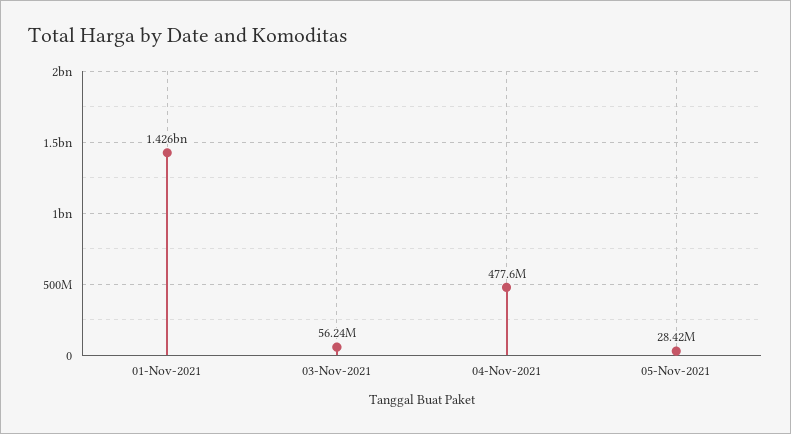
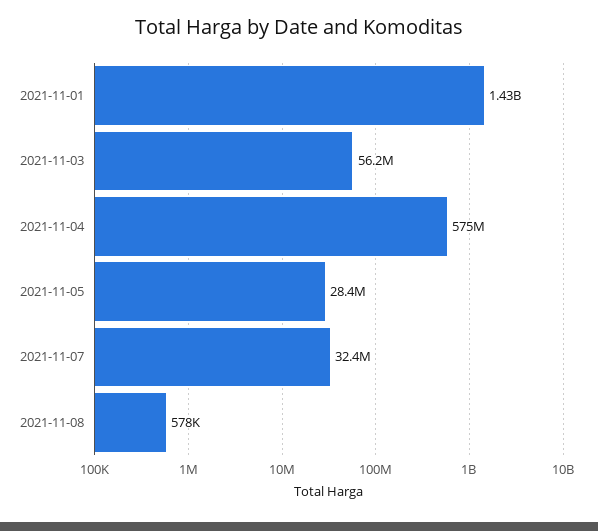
04-Nov-2021: 477600000 -> 575000000
2021-11-07: none -> 32400000
2021-11-08: none -> 578000

